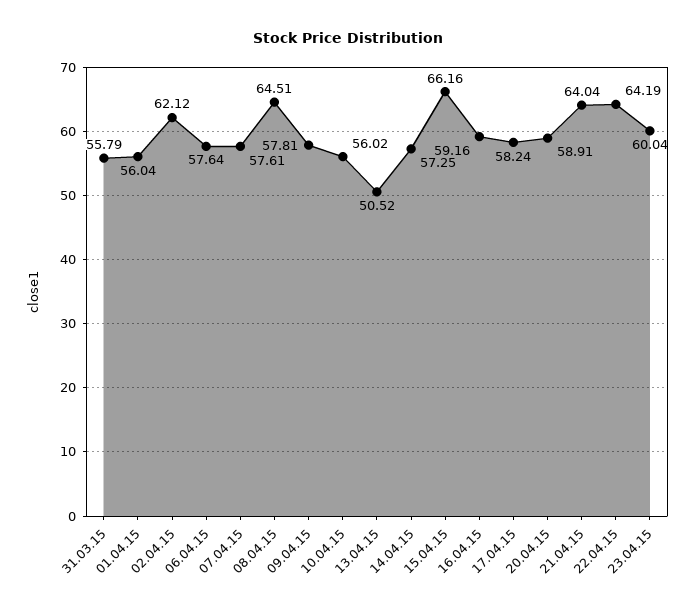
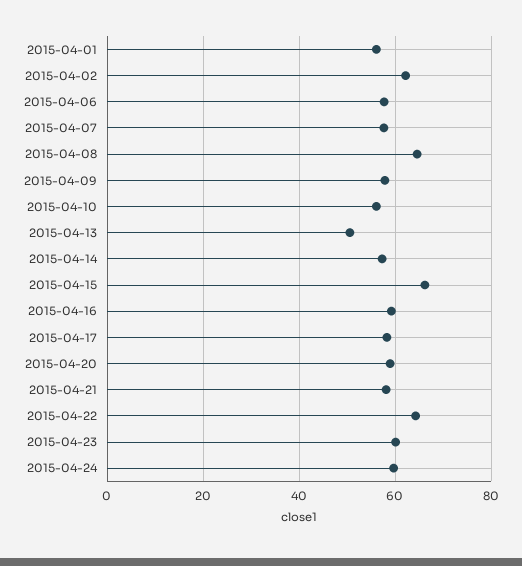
31.03.15: 55.79 -> none
21.04.15: 64.04 -> 58
2015-04-24: none -> 60

